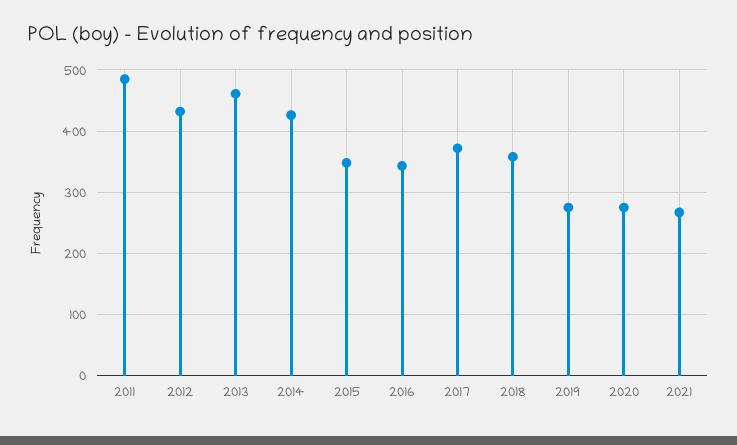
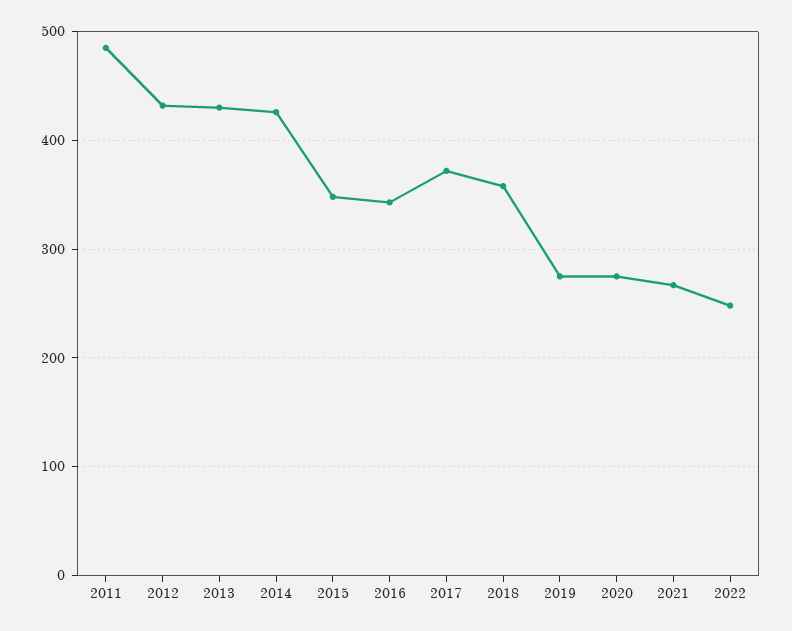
2013: 460 -> 430
2022: none -> 250

